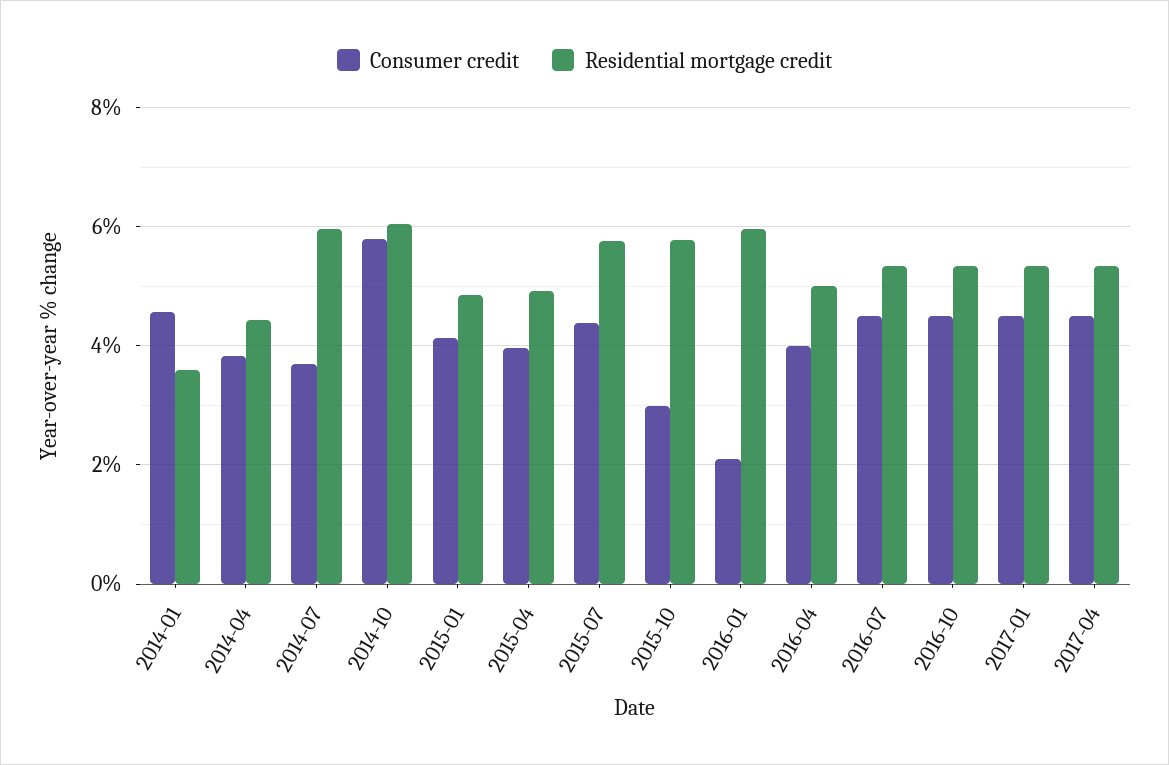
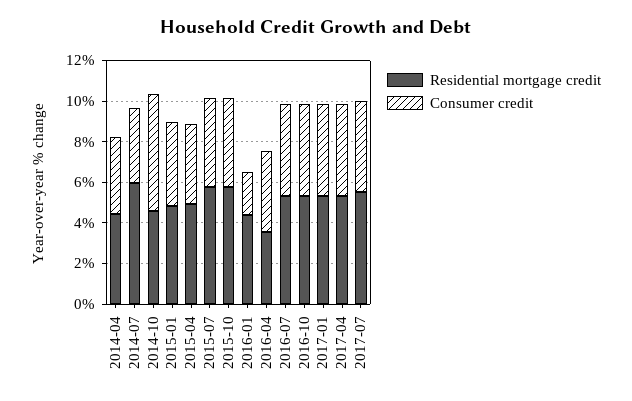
Consumer credit, 2014-01: 4.6 -> none
Residential mortgage credit, 2014-01: 3.6 -> none
Residential mortgage credit, 2014-10: 6 -> 4.5
Consumer credit, 2015-10: 3 -> 4.5
Residential mortgage credit, 2016-01: 6 -> 4.5
Residential mortgage credit, 2016-04: 5 -> 3.5
Residential mortgage credit, 2017-07: none -> 5.5
Consumer credit, 2017-07: none -> 4.5

